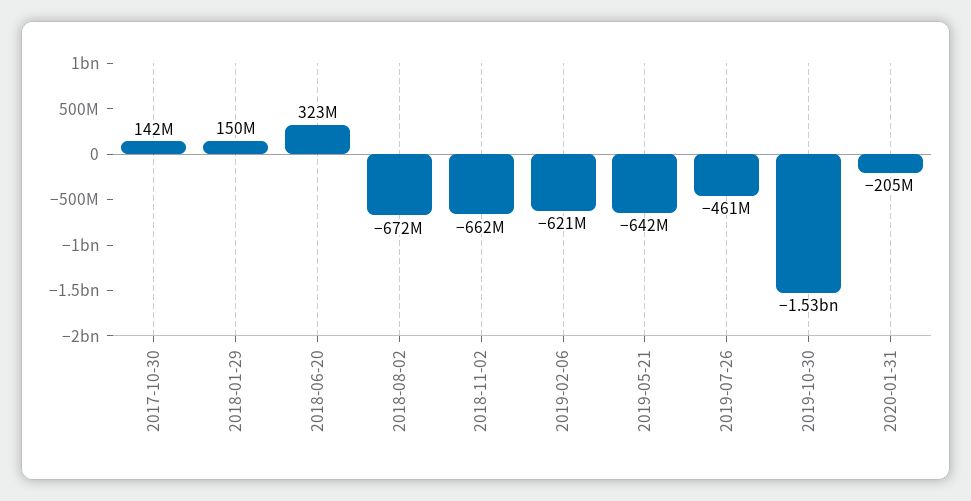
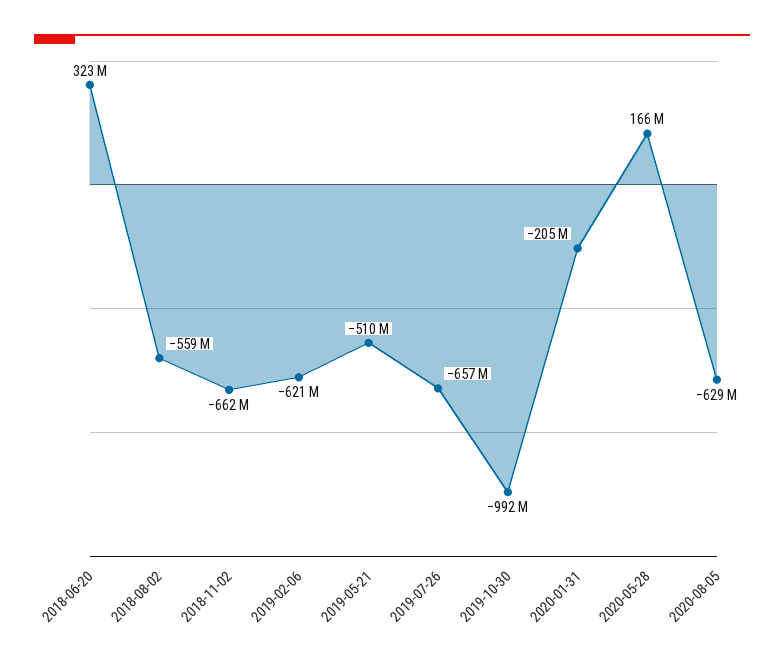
2017-10-30: 142000000 -> none
2018-01-29: 150000000 -> none
2018-08-02: -672000000 -> -559000000
2019-05-21: -642000000 -> -510000000
2019-07-26: -461000000 -> -657000000
2019-10-30: -1530000000 -> -992000000
2020-05-28: none -> 166000000
2020-08-05: none -> -629000000

